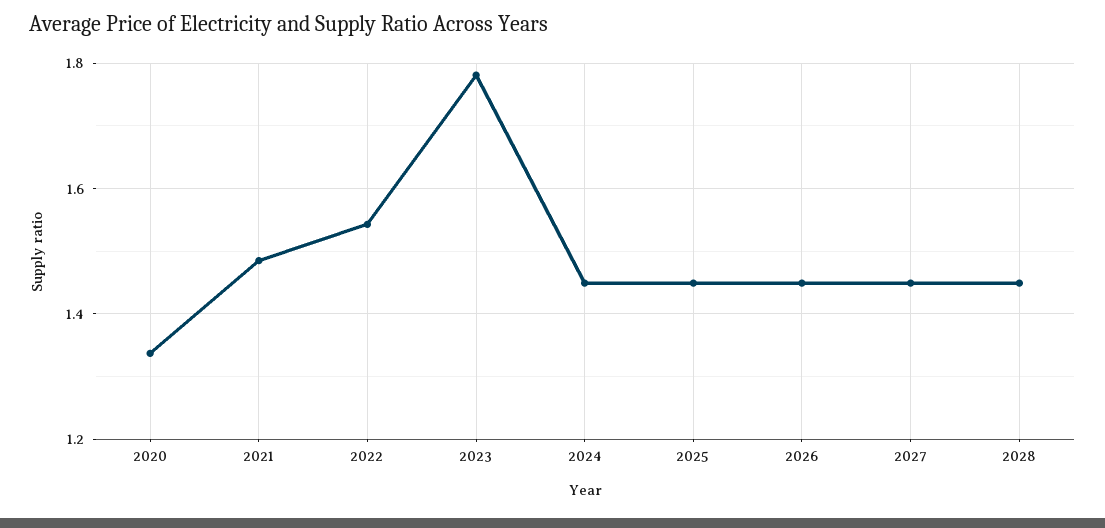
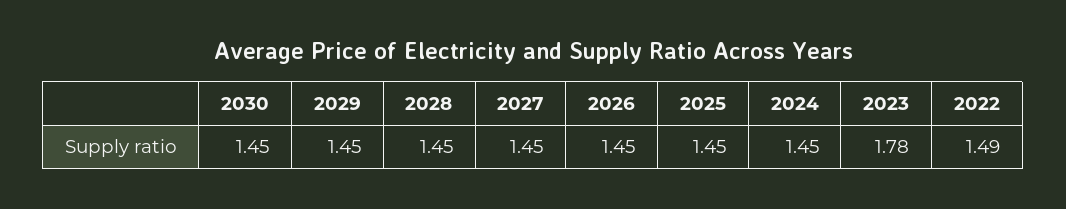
2020: 1.34 -> none
2021: 1.48 -> none
2022: 1.54 -> 1.49
2030: none -> 1.45
2029: none -> 1.45

